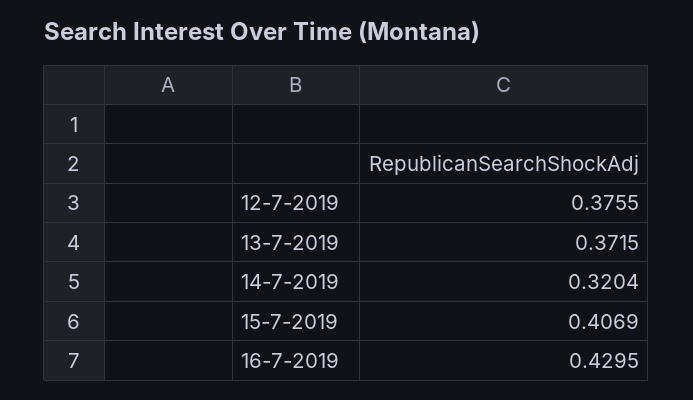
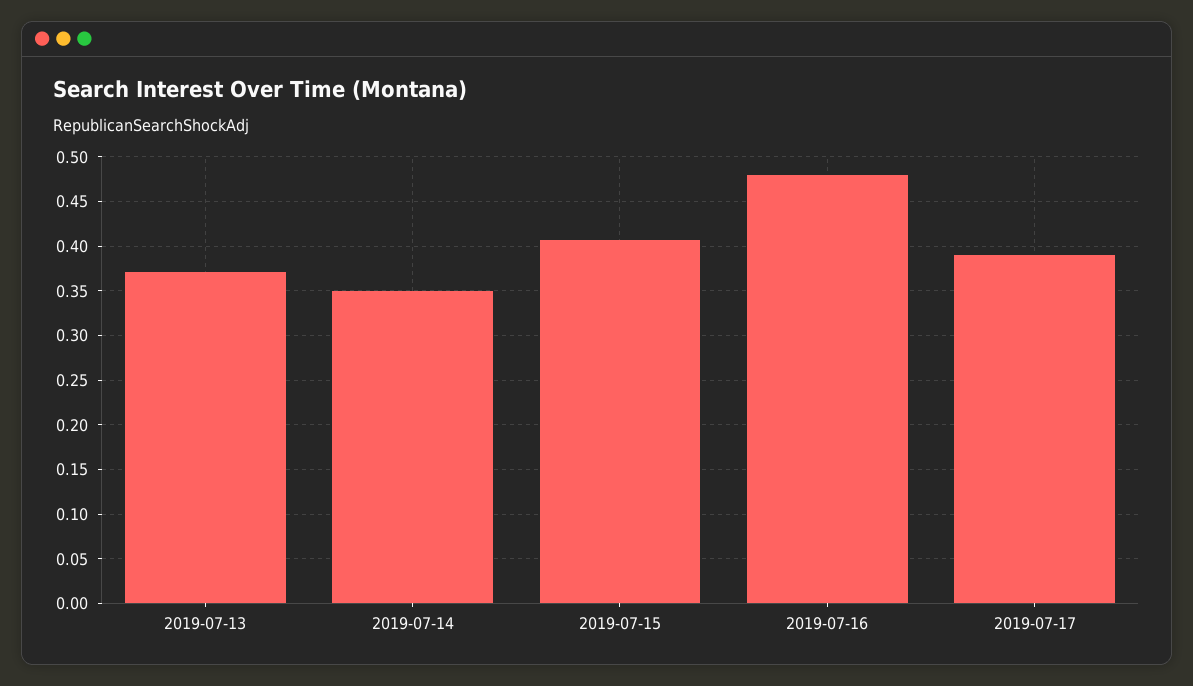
12-7-2019: 0.3755 -> none
14-7-2019: 0.3204 -> 0.35
16-7-2019: 0.4295 -> 0.48
2019-07-17: none -> 0.39

